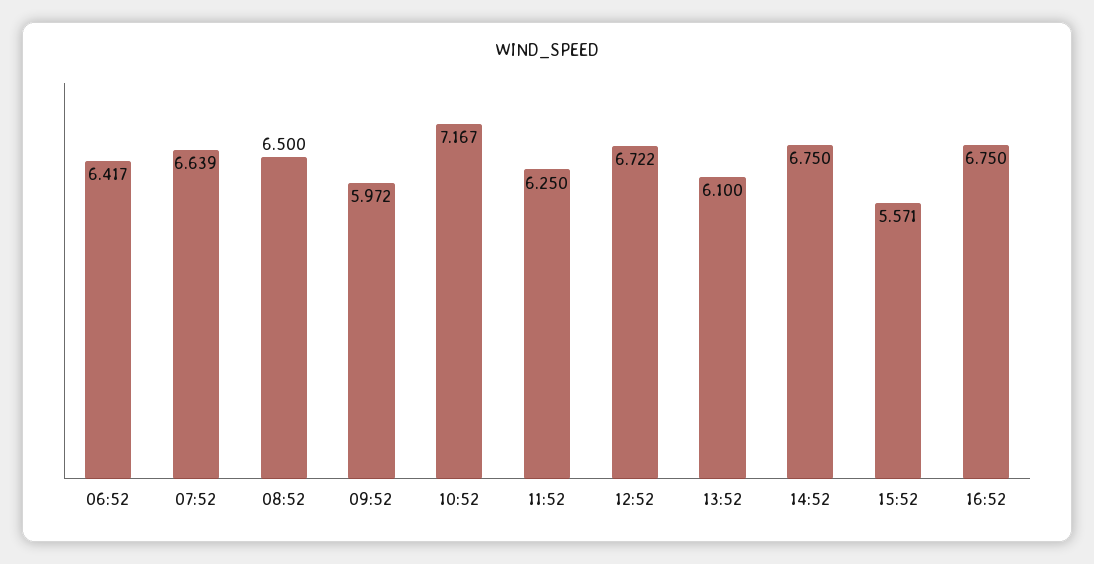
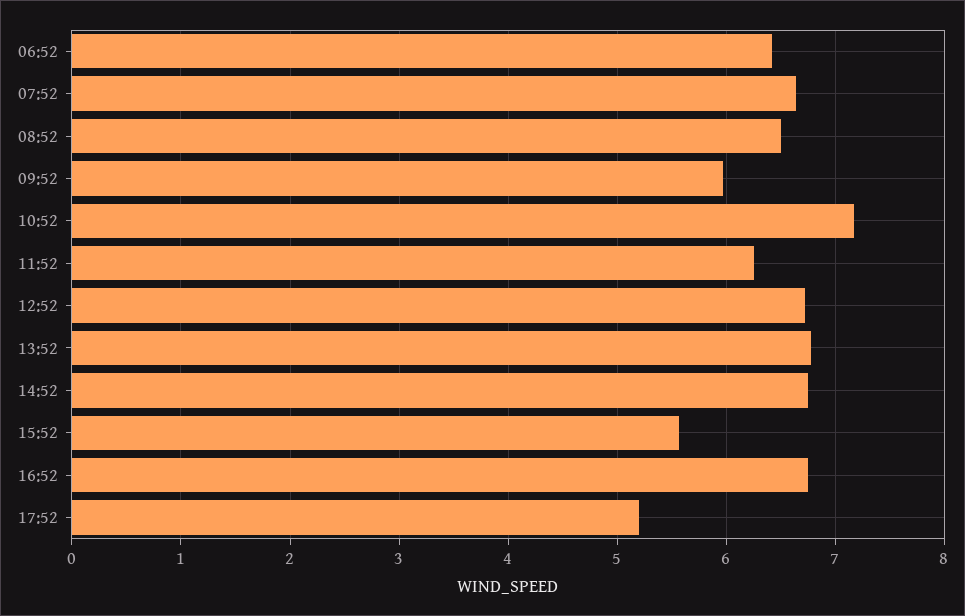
13:52: 6.1 -> 6.8
17:52: none -> 5.2

